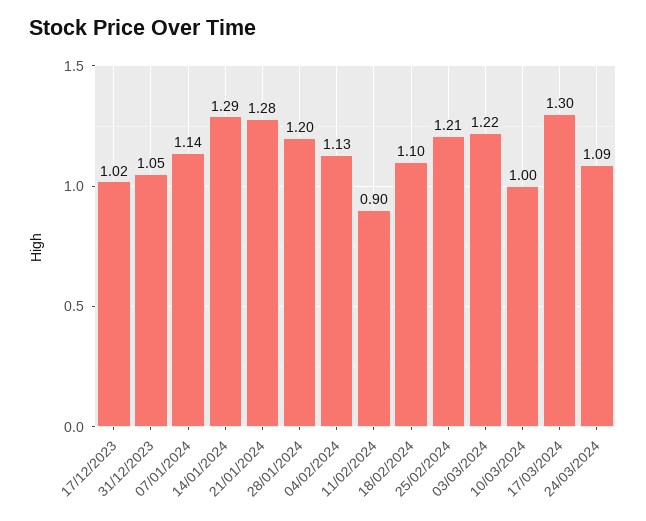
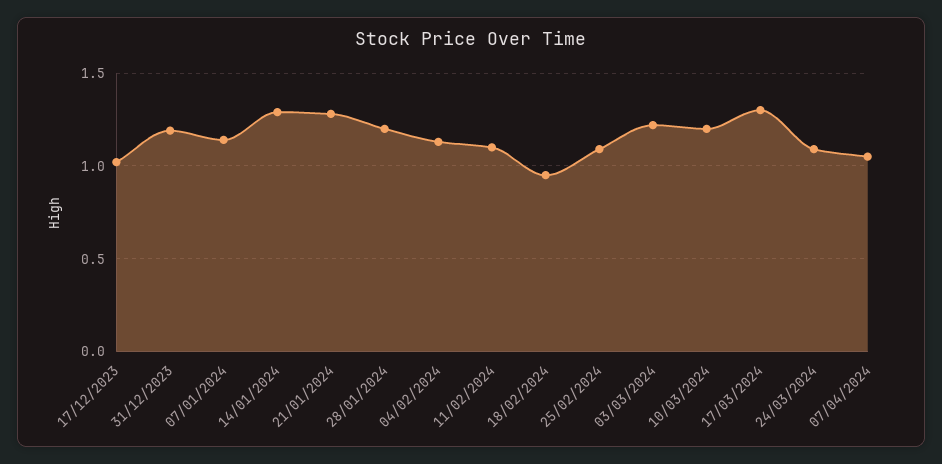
31/12/2023: 1.05 -> 1.2
11/02/2024: 0.9 -> 1.1
18/02/2024: 1.1 -> 0.95
25/02/2024: 1.21 -> 1.1
10/03/2024: 1 -> 1.2
07/04/2024: none -> 1.05

